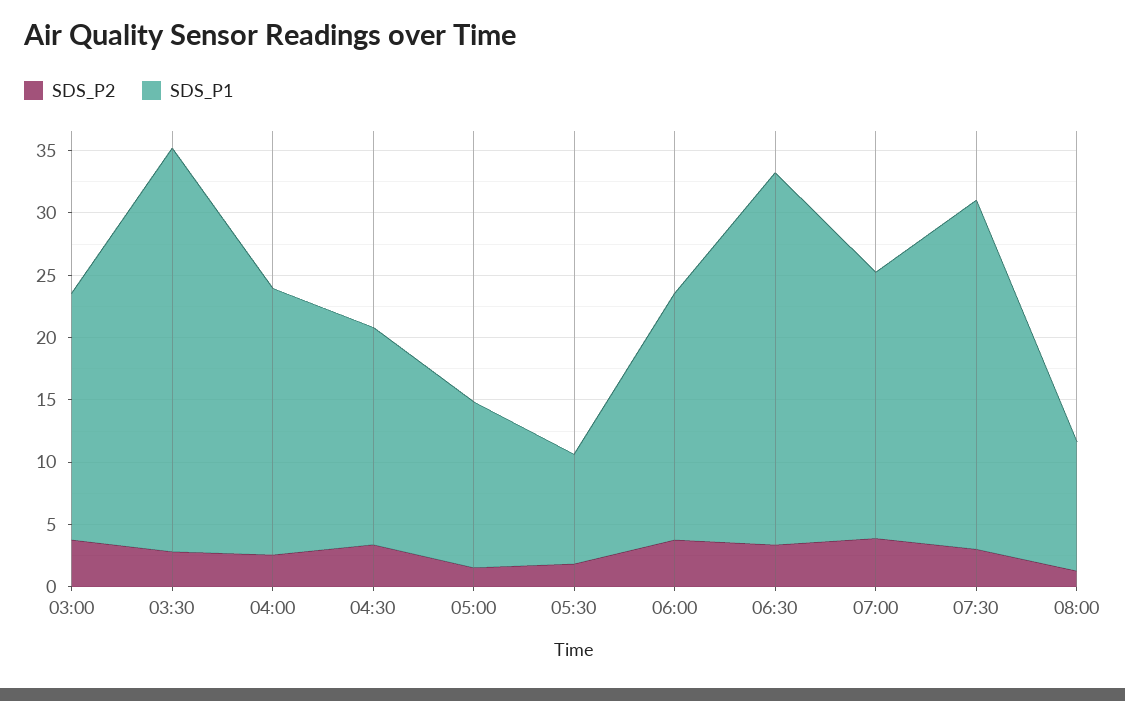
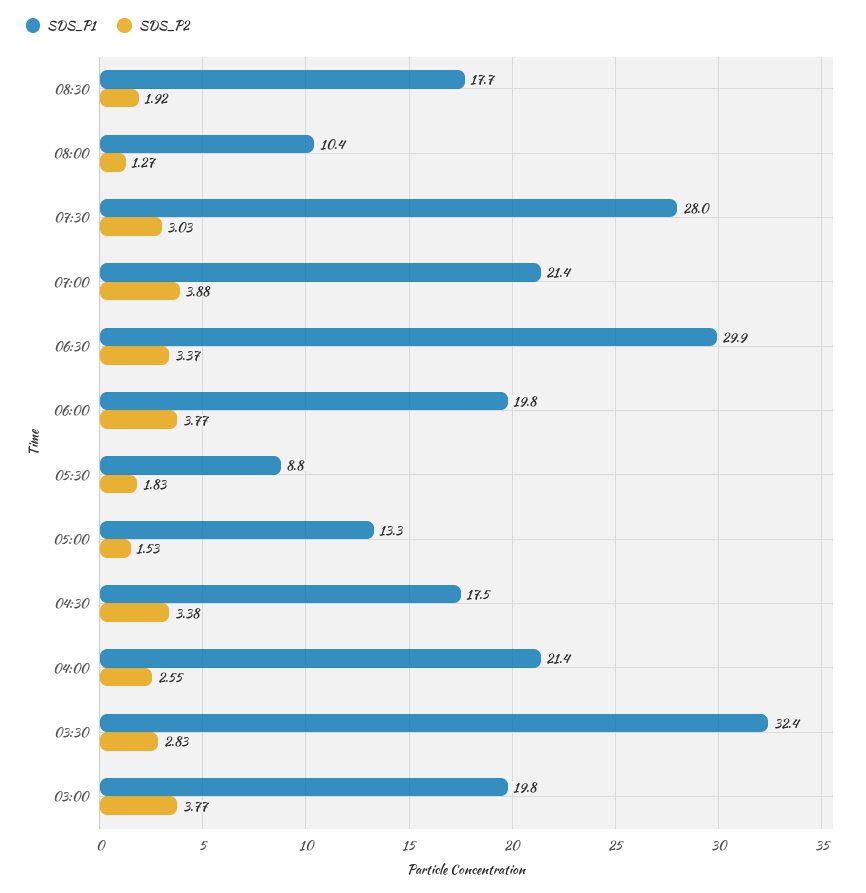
SDS_P1, 08:30: none -> 17.7
SDS_P2, 08:30: none -> 1.92

